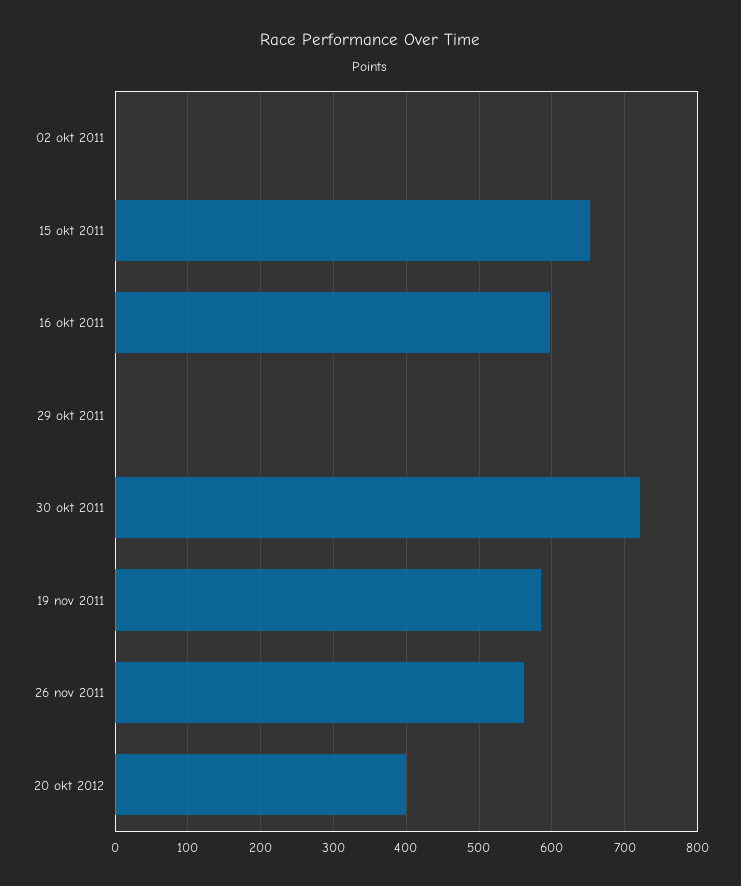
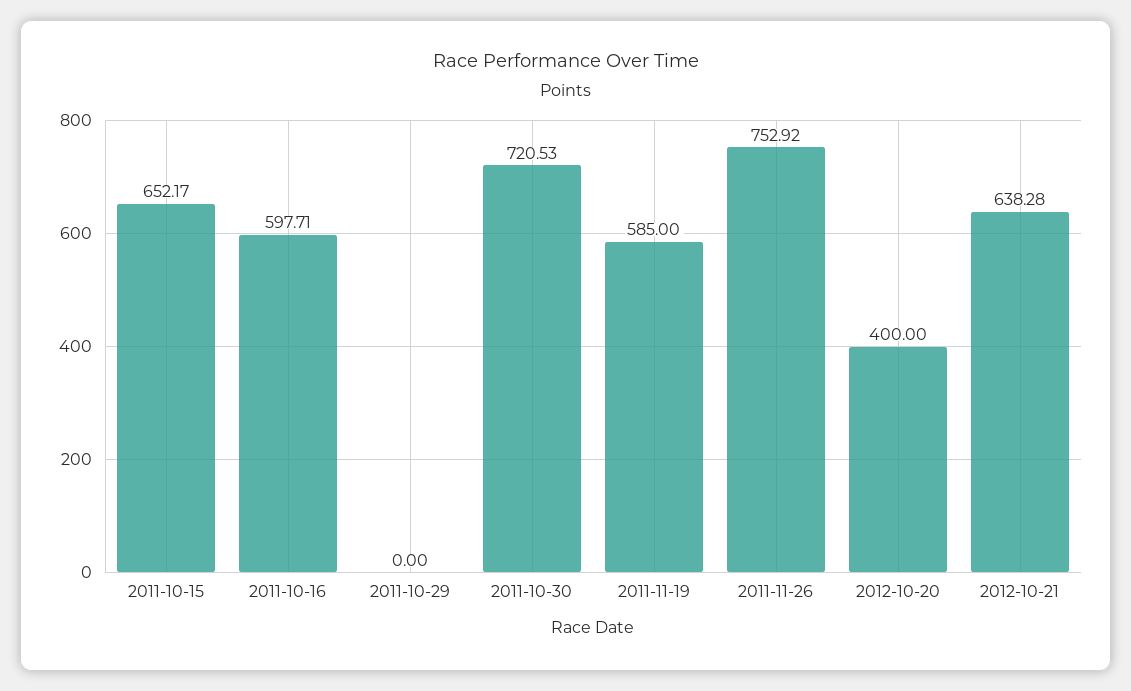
02 okt 2011: 0 -> none
26 nov 2011: 560 -> 752.92
2012-10-21: none -> 638.28

